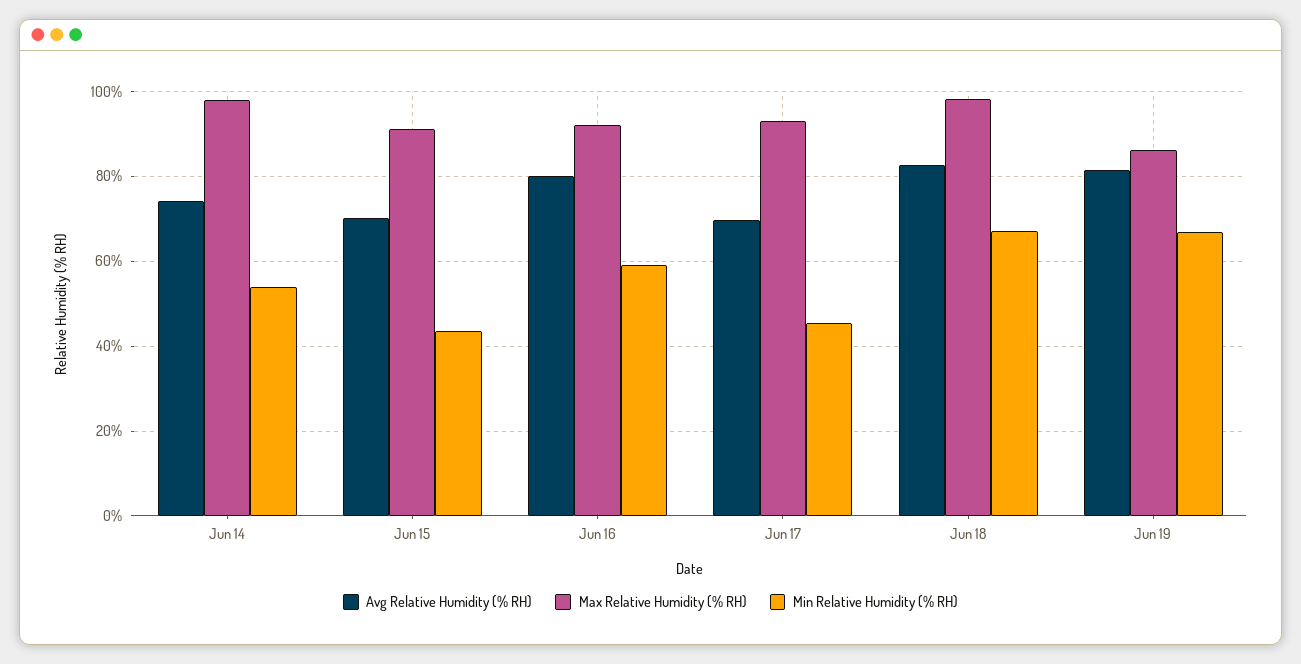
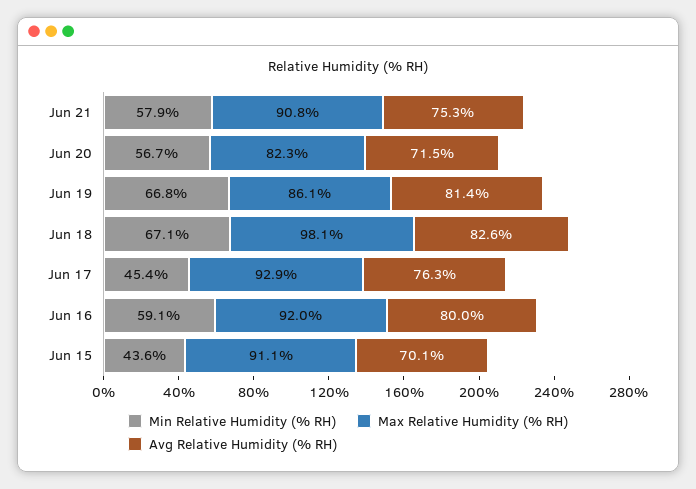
Avg Relative Humidity (% RH), Jun 14: 74 -> none
Max Relative Humidity (% RH), Jun 14: 98 -> none
Min Relative Humidity (% RH), Jun 14: 54 -> none
Avg Relative Humidity (% RH), Jun 17: 70 -> 76.3
Min Relative Humidity (% RH), Jun 21: none -> 57.9
Max Relative Humidity (% RH), Jun 21: none -> 90.8
Avg Relative Humidity (% RH), Jun 21: none -> 75.3
Min Relative Humidity (% RH), Jun 20: none -> 56.7
Max Relative Humidity (% RH), Jun 20: none -> 82.3
Avg Relative Humidity (% RH), Jun 20: none -> 71.5

